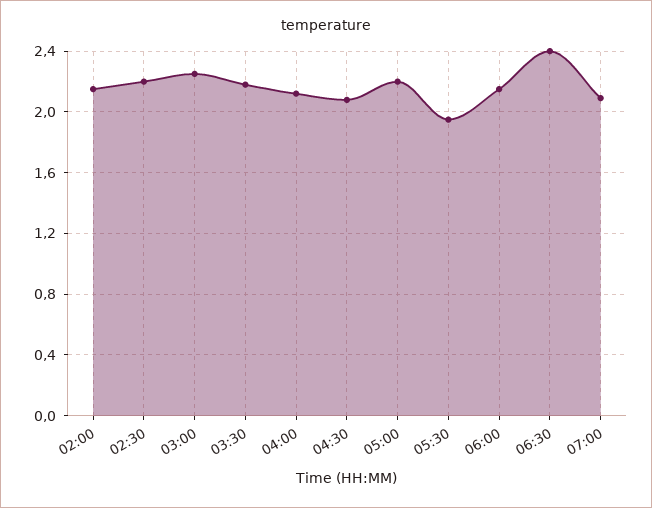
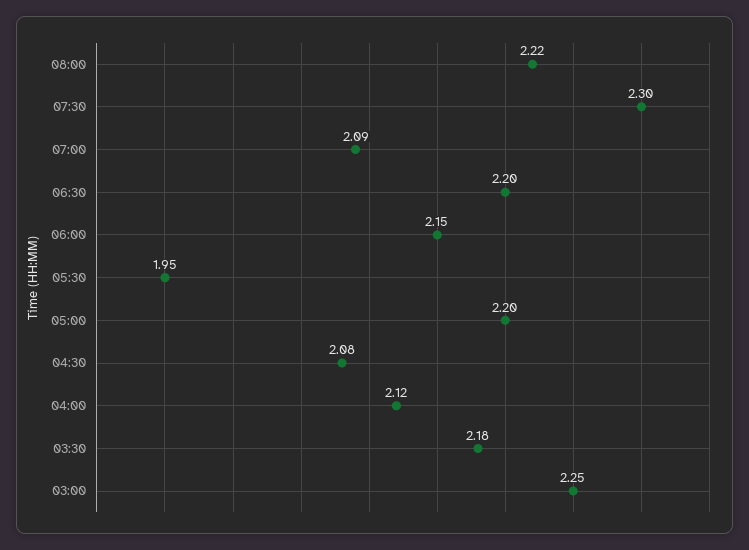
02:00: 2.15 -> none
02:30: 2.2 -> none
06:30: 2.4 -> 2.2
08:00: none -> 2.22
07:30: none -> 2.3

